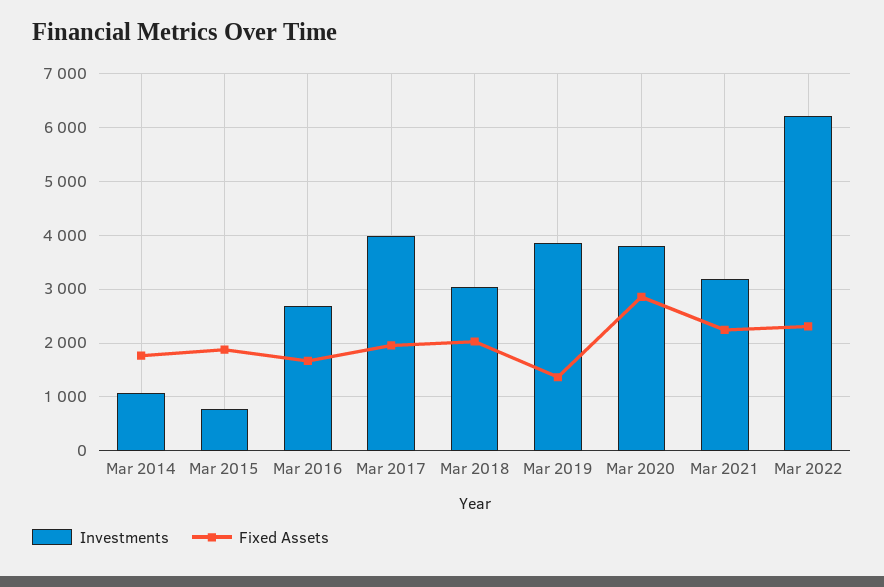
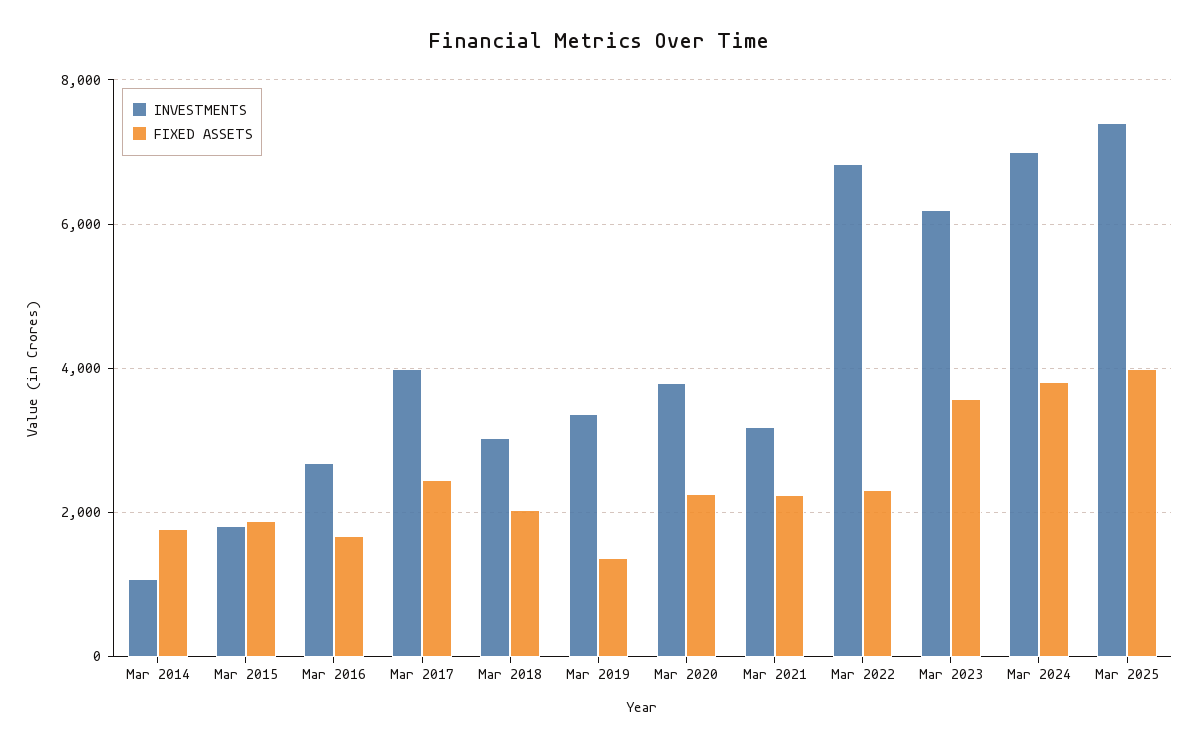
Investments, Mar 2015: 800 -> 1800
Fixed Assets, Mar 2017: 2000 -> 2400
Investments, Mar 2019: 3800 -> 3400
Fixed Assets, Mar 2020: 2800 -> 2200
Investments, Mar 2022: 6200 -> 6800
Investments, Mar 2023: none -> 6200
Fixed Assets, Mar 2023: none -> 3600
Investments, Mar 2024: none -> 7000
Fixed Assets, Mar 2024: none -> 3800
Investments, Mar 2025: none -> 7400
Fixed Assets, Mar 2025: none -> 4000

